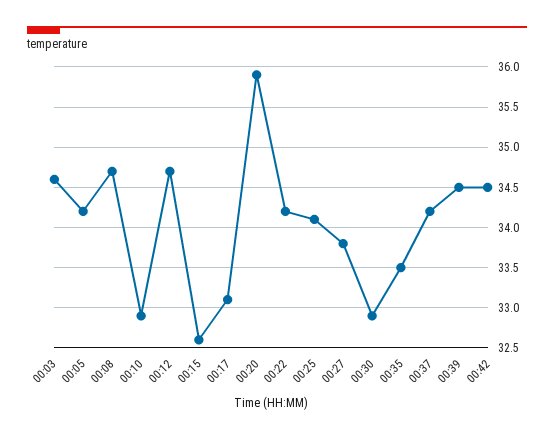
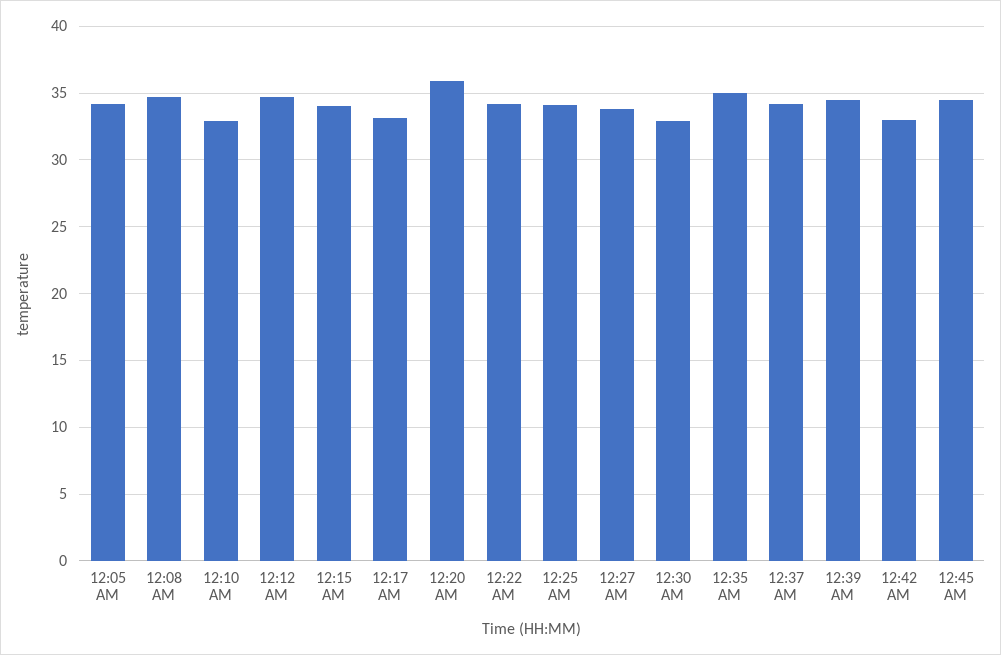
00:03: 34.6 -> none
00:15: 32.6 -> 34
00:35: 33.5 -> 35
00:42: 34.5 -> 33
12:45 AM: none -> 34.5

